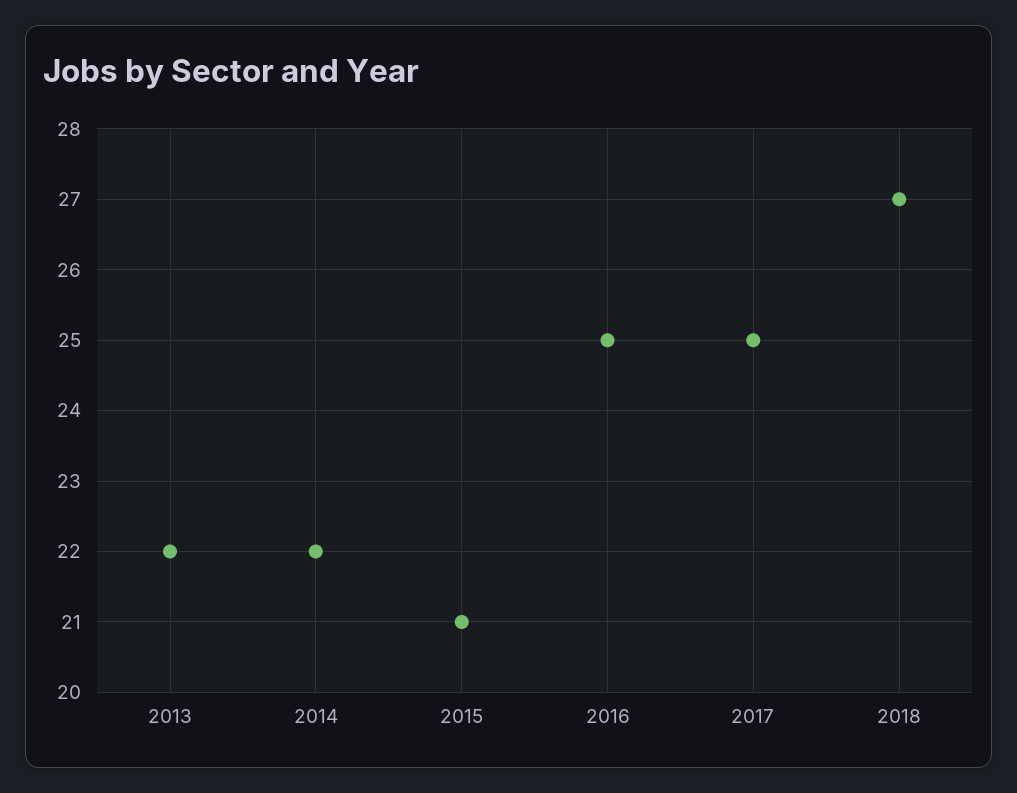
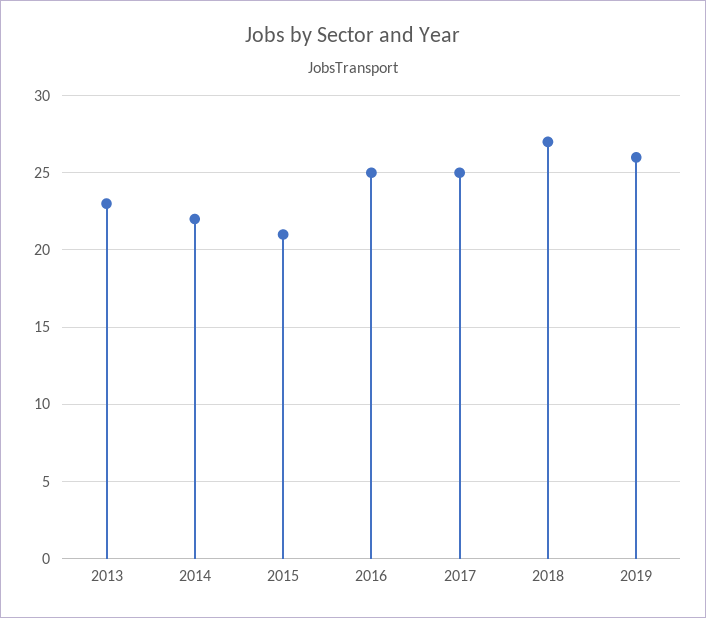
2013: 22 -> 23
2019: none -> 26

